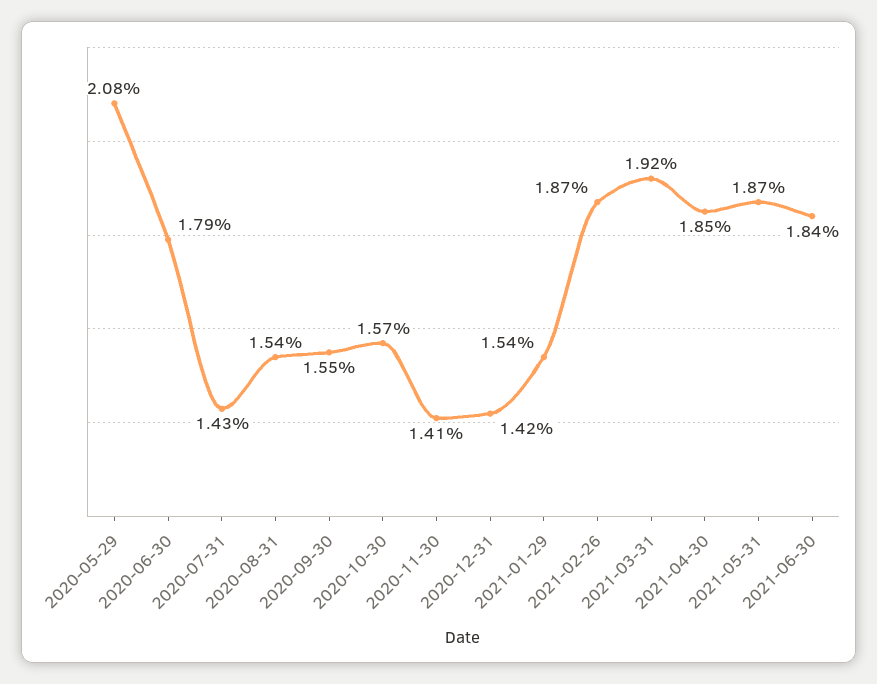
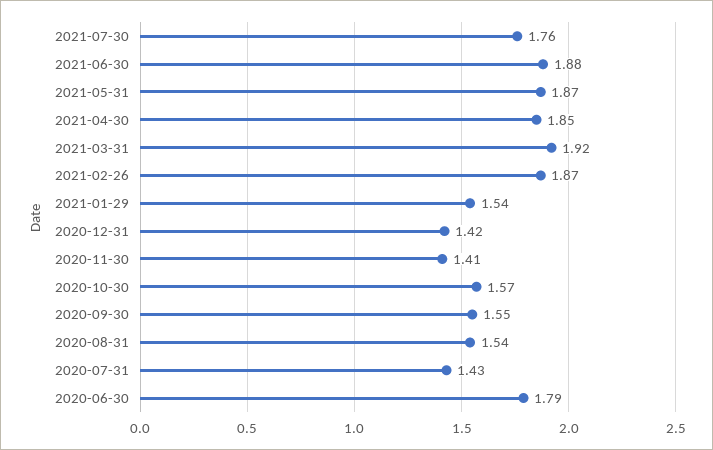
2020-05-29: 2.08 -> none
2021-06-30: 1.84 -> 1.88
2021-07-30: none -> 1.76

